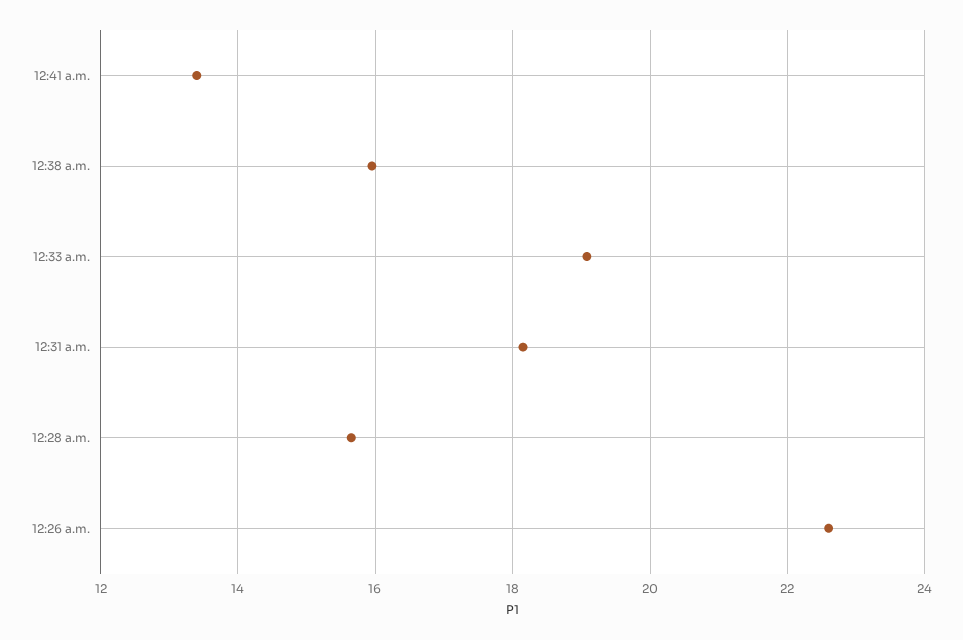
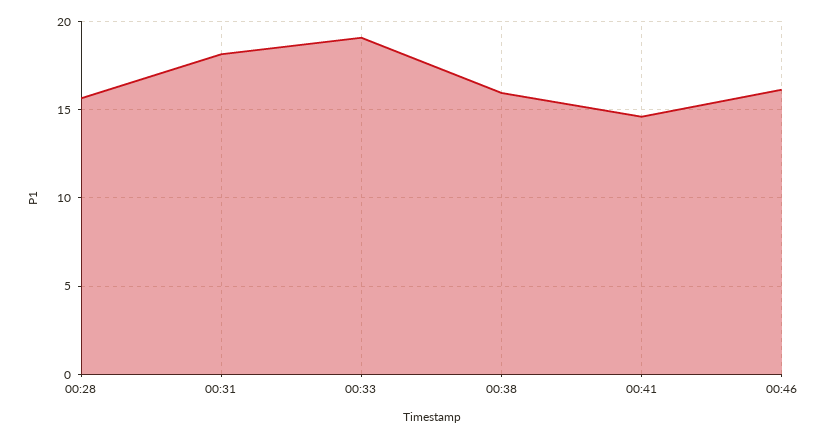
12:41 a.m.: 13.4 -> 14.5
12:26 a.m.: 22.6 -> none
00:46: none -> 16

